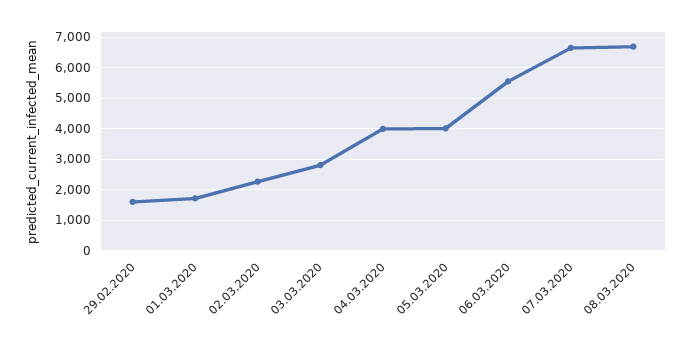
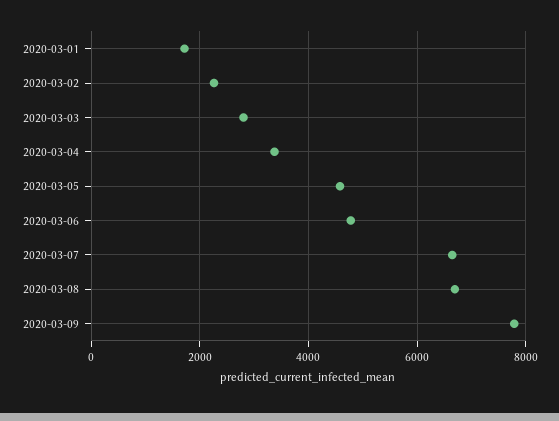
29.02.2020: 1600 -> none
04.03.2020: 4000 -> 3400
05.03.2020: 4000 -> 4600
06.03.2020: 5600 -> 4800
2020-03-09: none -> 7800

